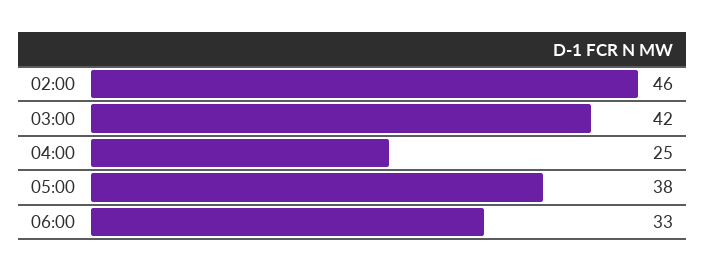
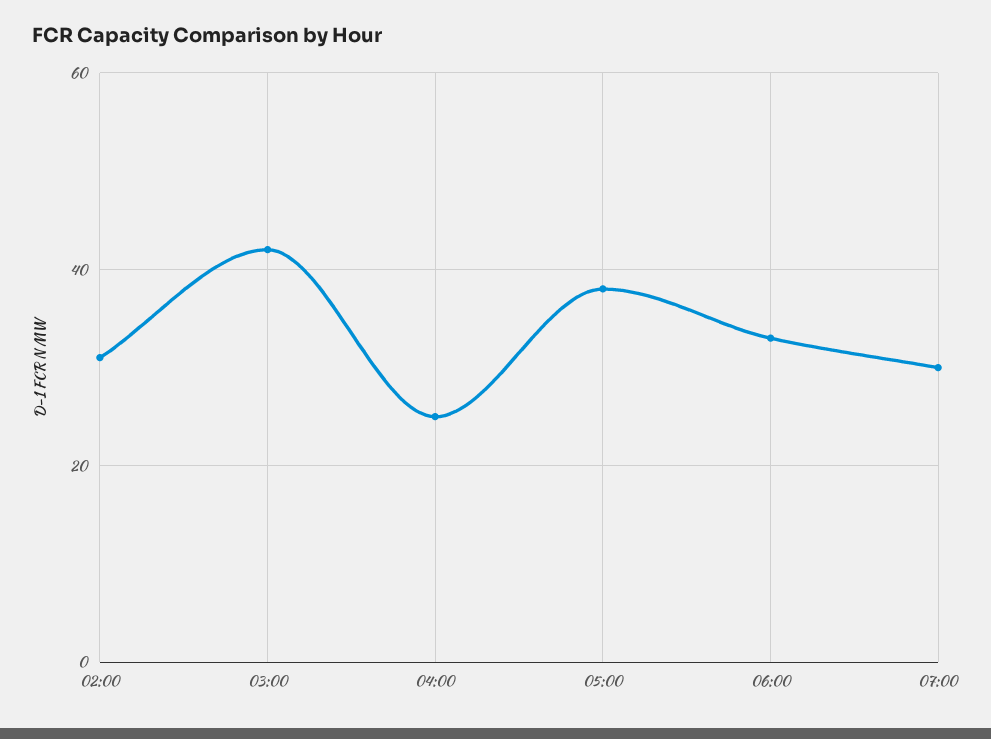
02:00: 46 -> 30
07:00: none -> 30

